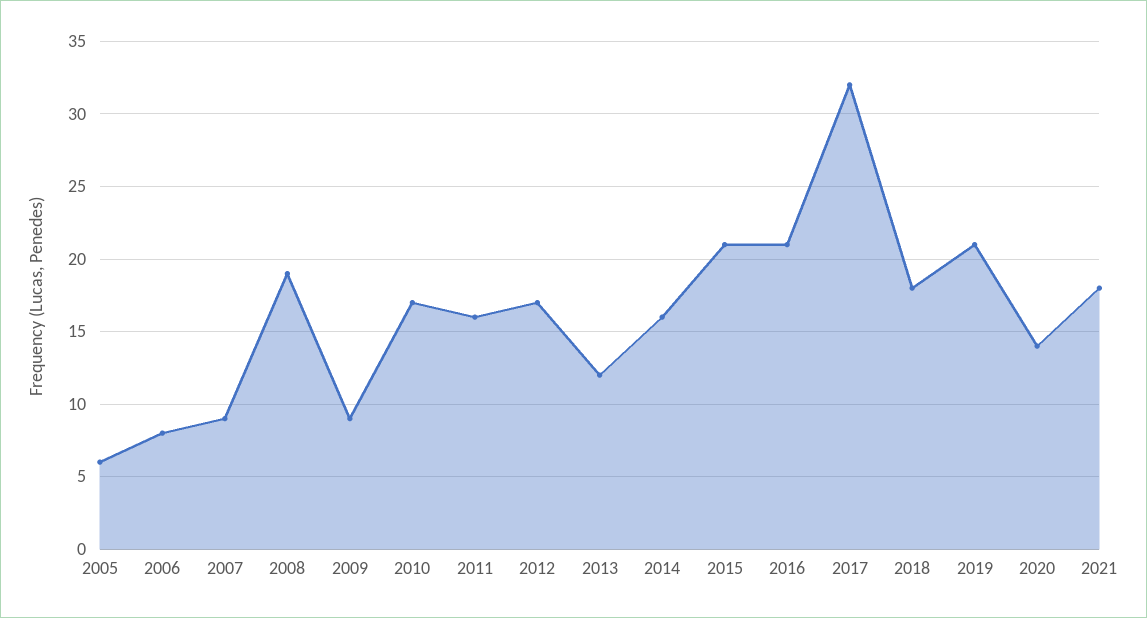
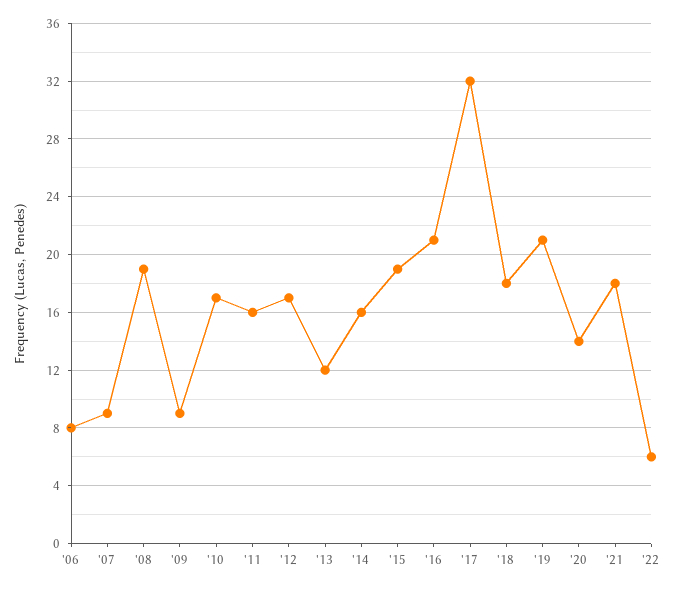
2005: 6 -> none
2015: 21 -> 19
'22: none -> 6

